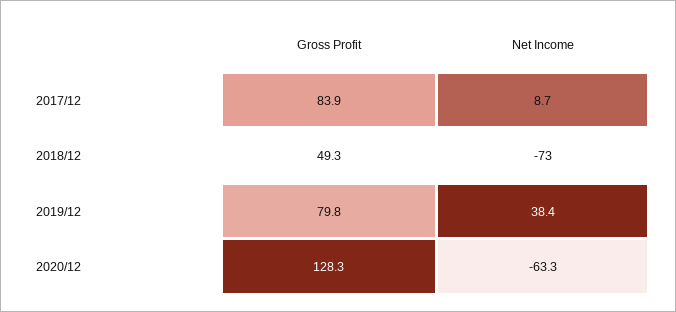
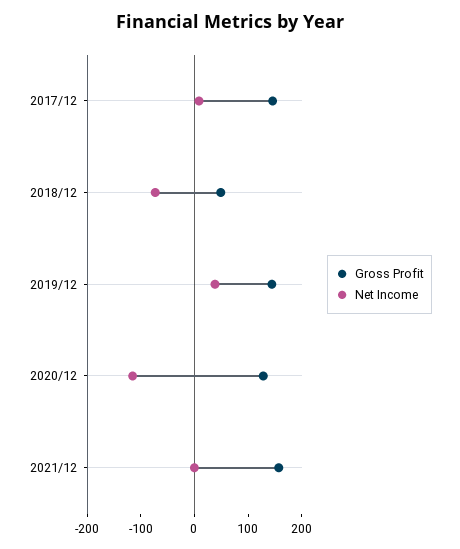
Gross Profit, 2017/12: 83.9 -> 140
Gross Profit, 2019/12: 79.8 -> 140
Net Income, 2020/12: -63.3 -> -120
Gross Profit, 2021/12: none -> 160
Net Income, 2021/12: none -> 0

